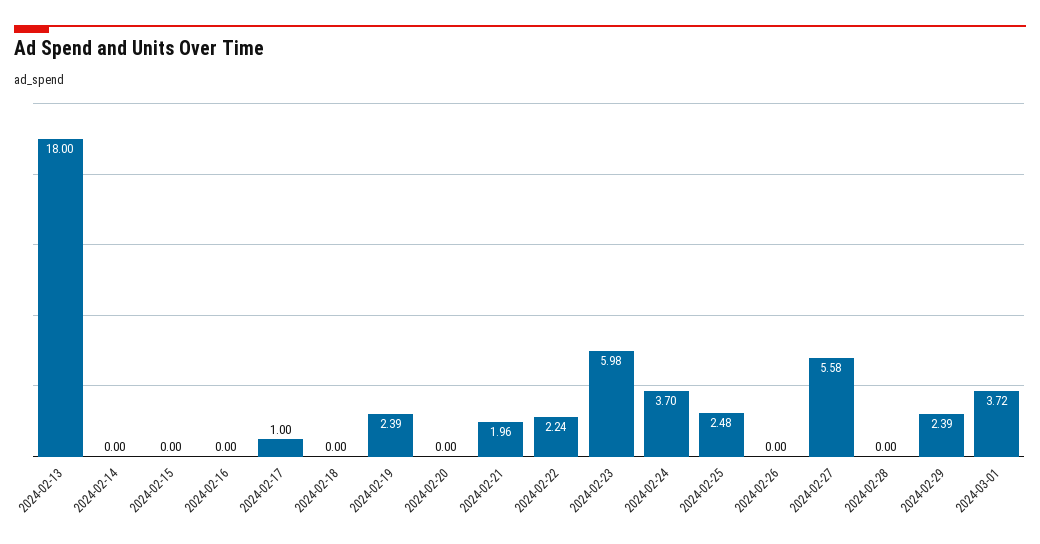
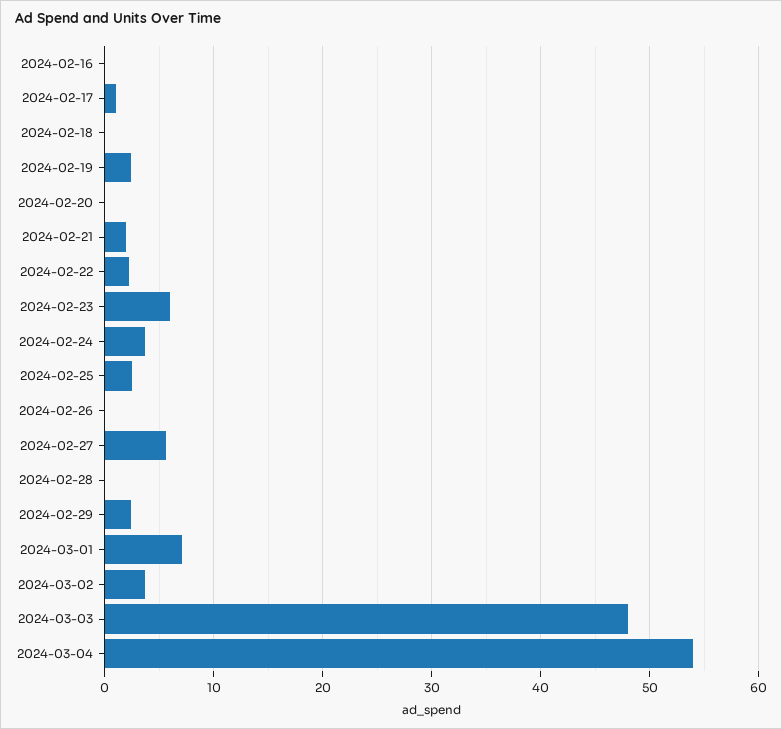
2024-02-13: 18 -> none
2024-02-14: 0 -> none
2024-02-15: 0 -> none
2024-03-01: 3.72 -> 7
2024-03-02: none -> 4
2024-03-03: none -> 48
2024-03-04: none -> 54

